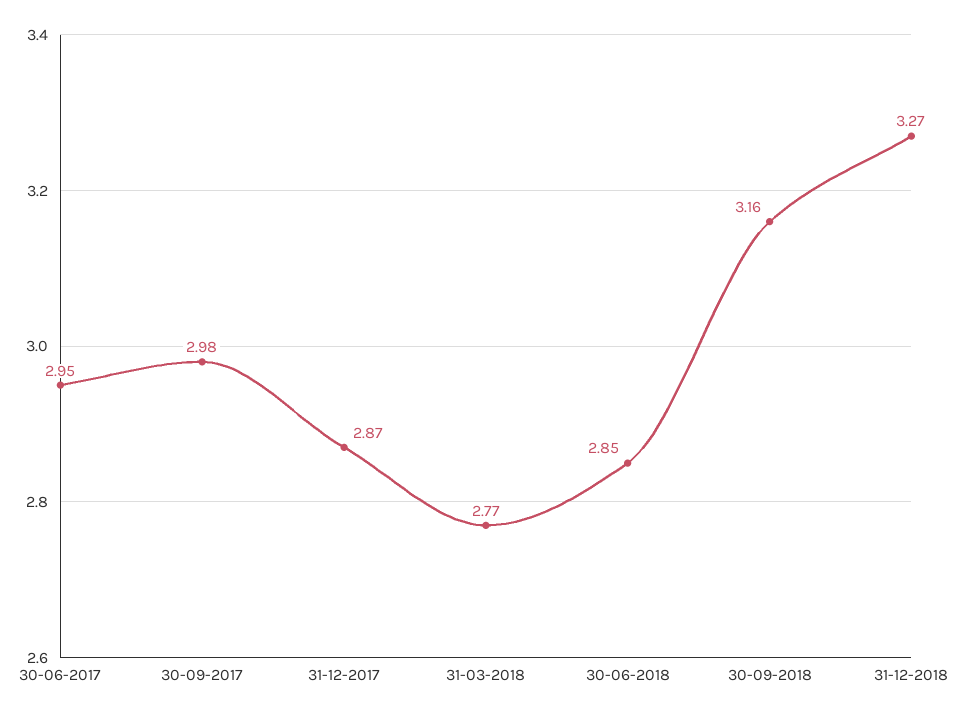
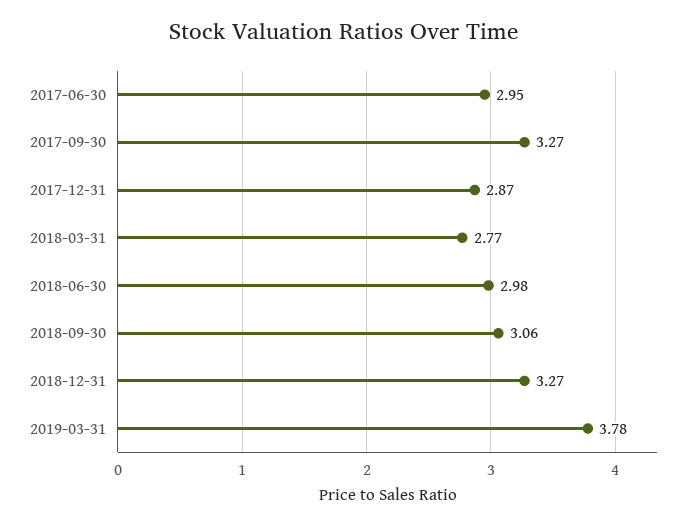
30-09-2017: 2.98 -> 3.27
30-06-2018: 2.85 -> 2.98
30-09-2018: 3.16 -> 3.06
2019-03-31: none -> 3.78

